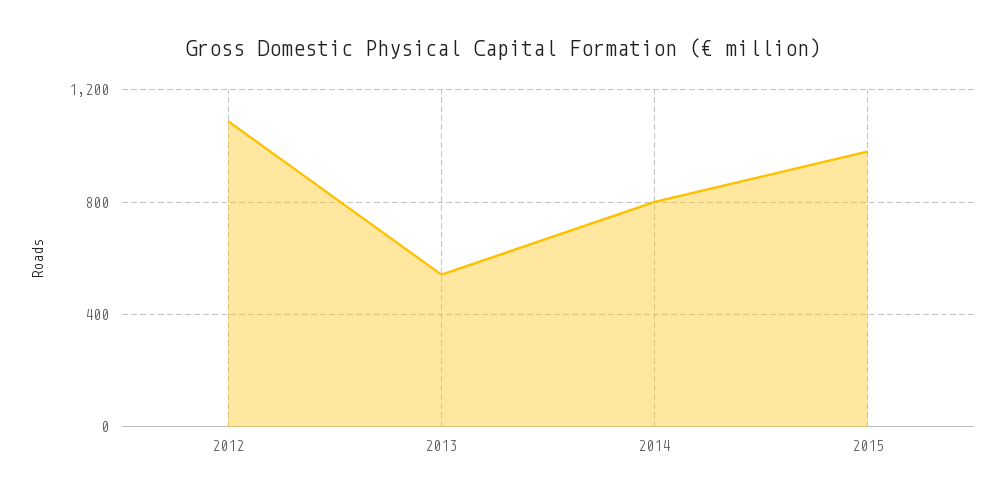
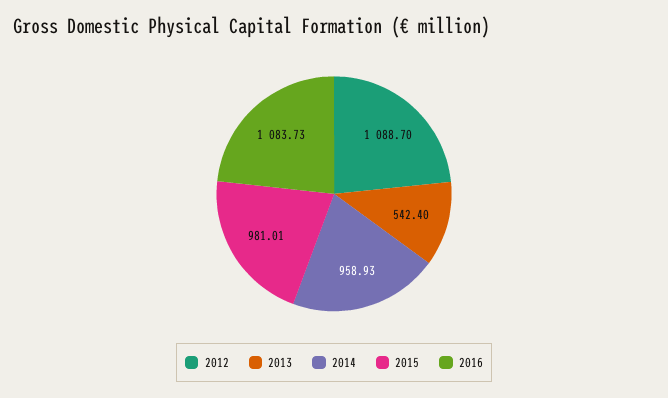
2014: 800 -> 958.93
2016: none -> 1083.73

